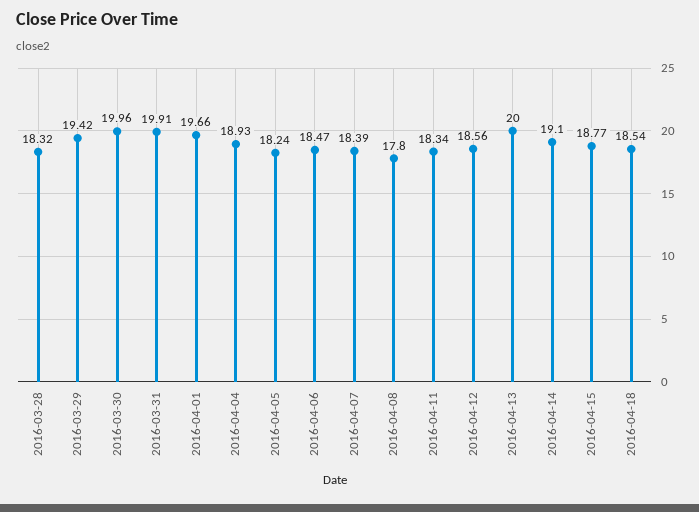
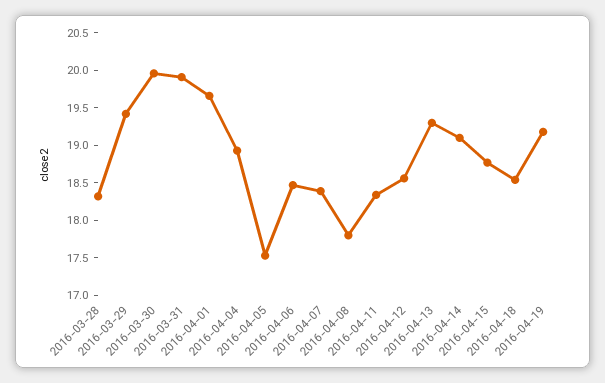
2016-04-05: 18.24 -> 17.5
2016-04-13: 20 -> 19.25
2016-04-19: none -> 19.25

